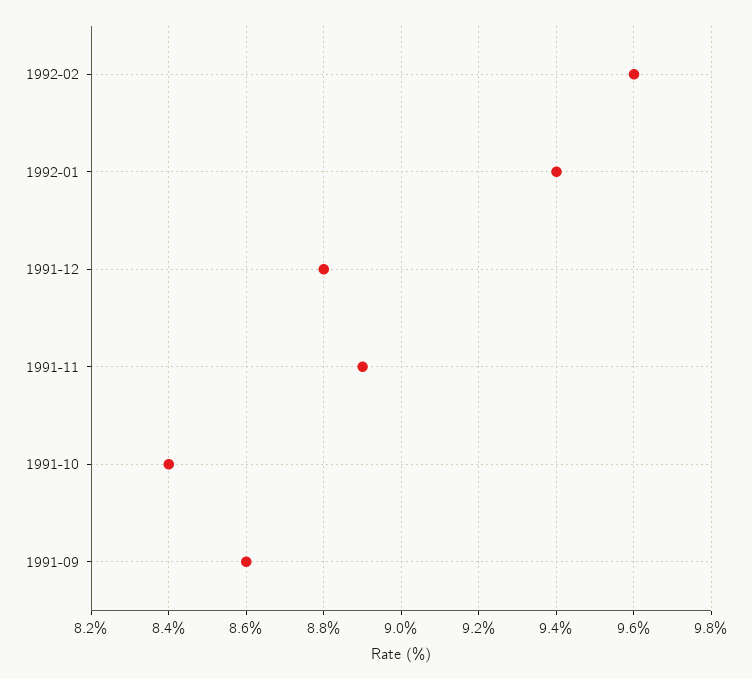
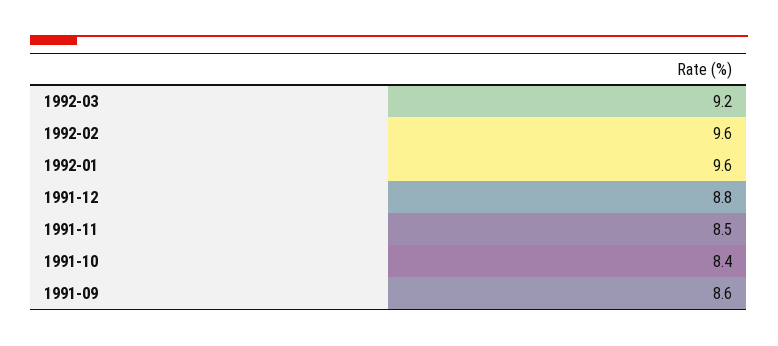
1992-01: 9.4 -> 9.6
1991-11: 8.9 -> 8.5
1992-03: none -> 9.2

